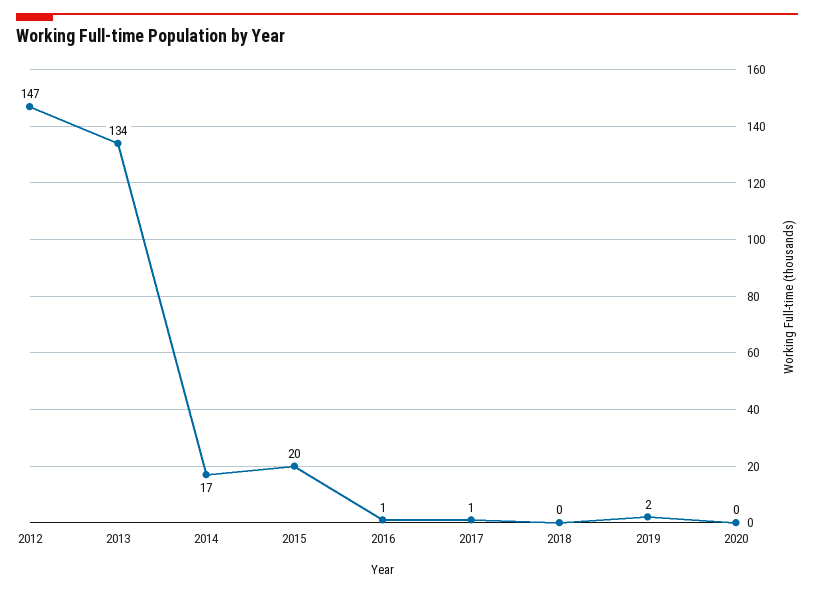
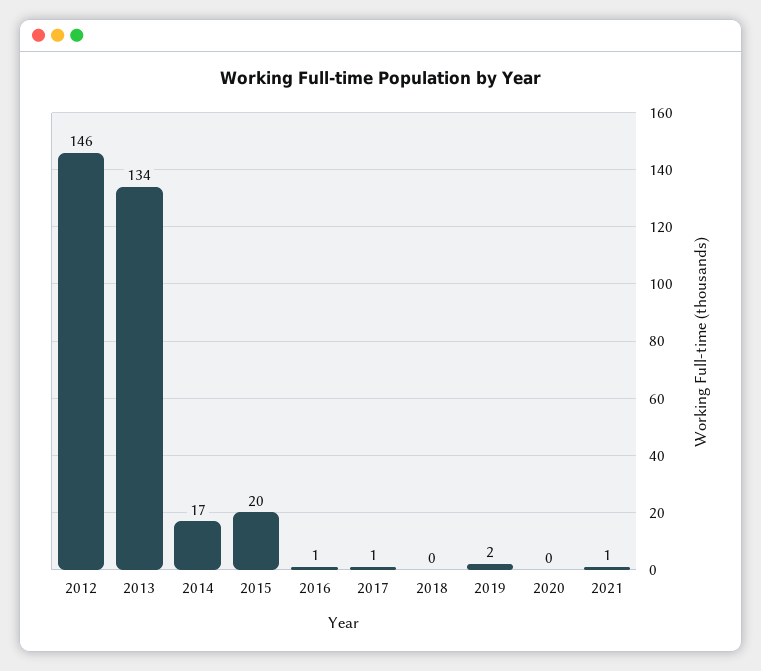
2012: 147 -> 146
2021: none -> 1

